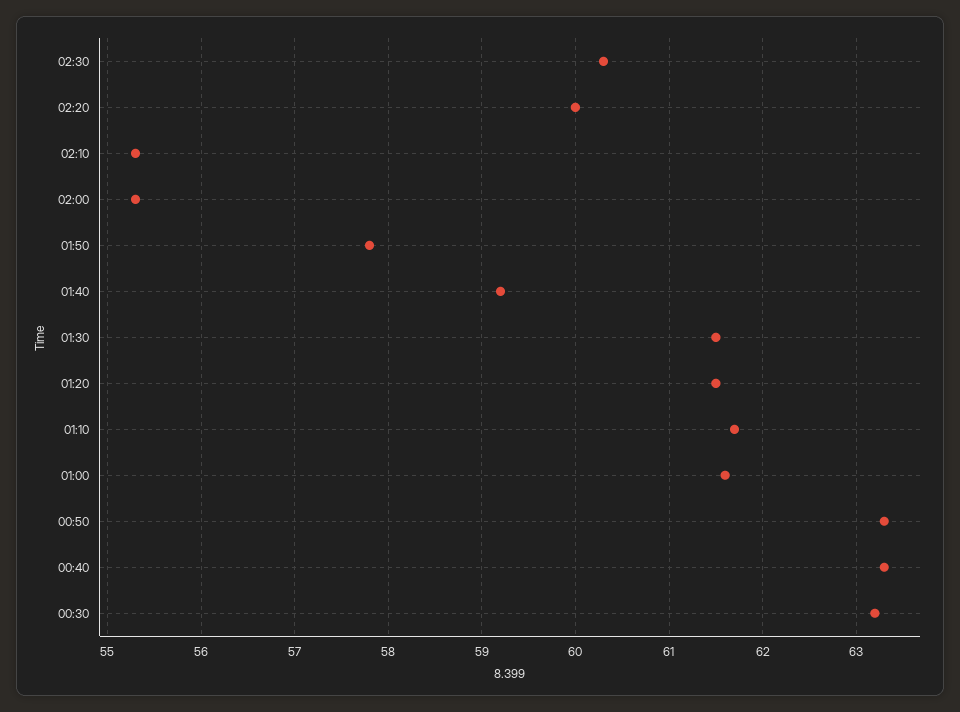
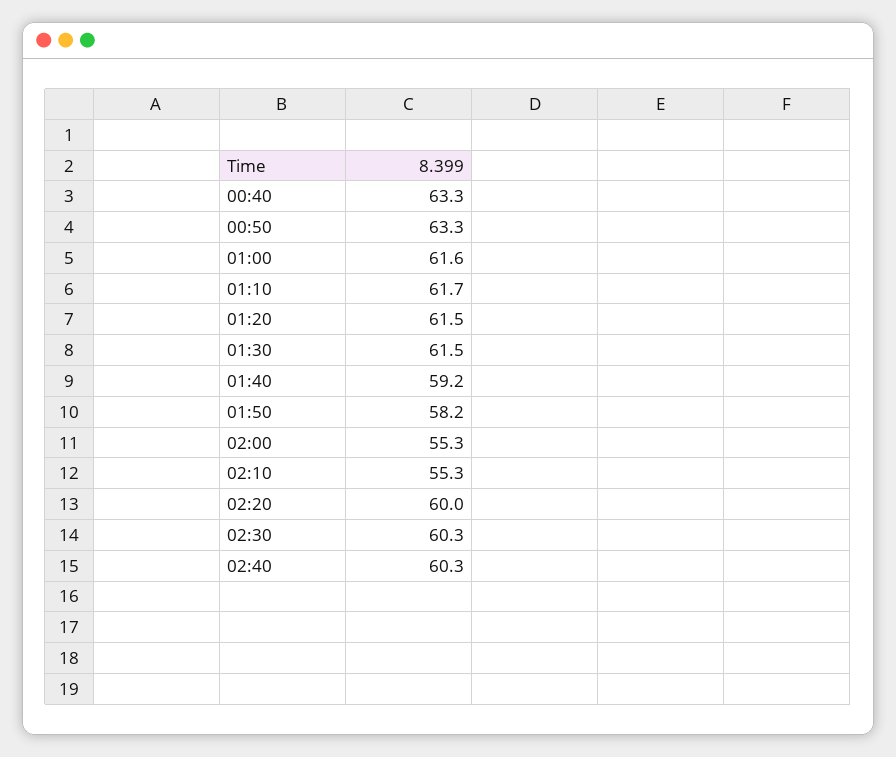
01:50: 57.8 -> 58.2
00:30: 63.2 -> none
02:40: none -> 60.3

